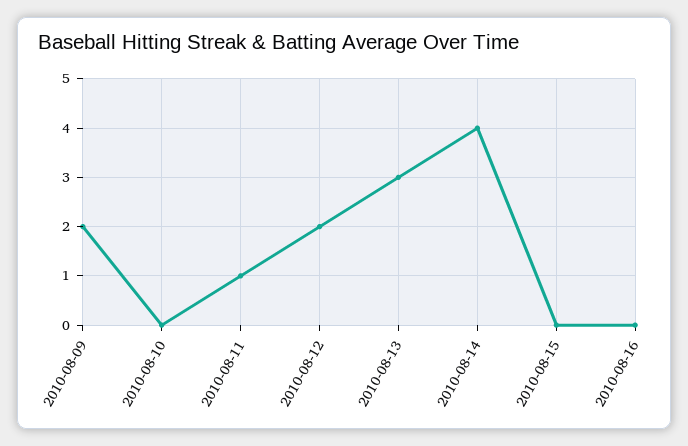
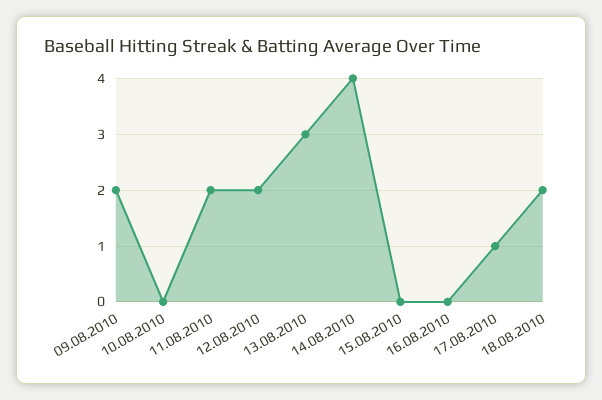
2010-08-11: 1 -> 2
17.08.2010: none -> 1
18.08.2010: none -> 2

